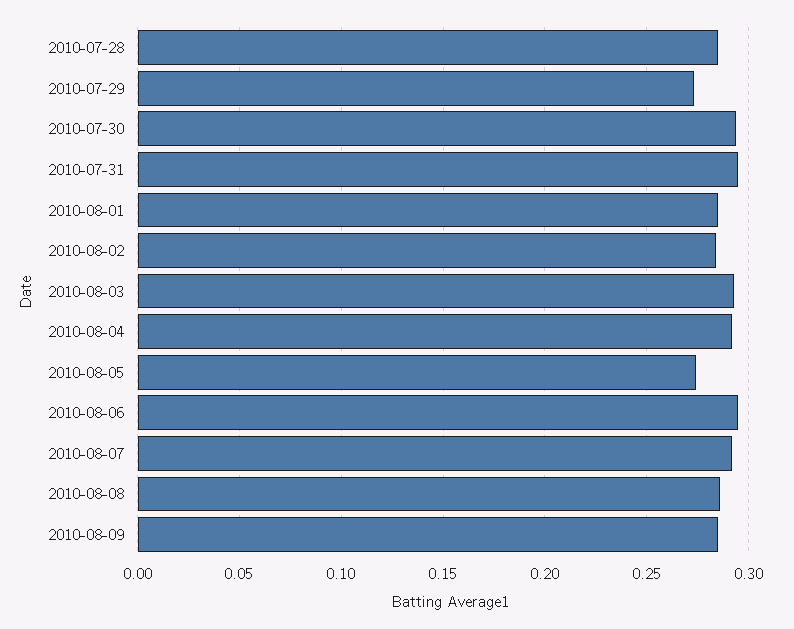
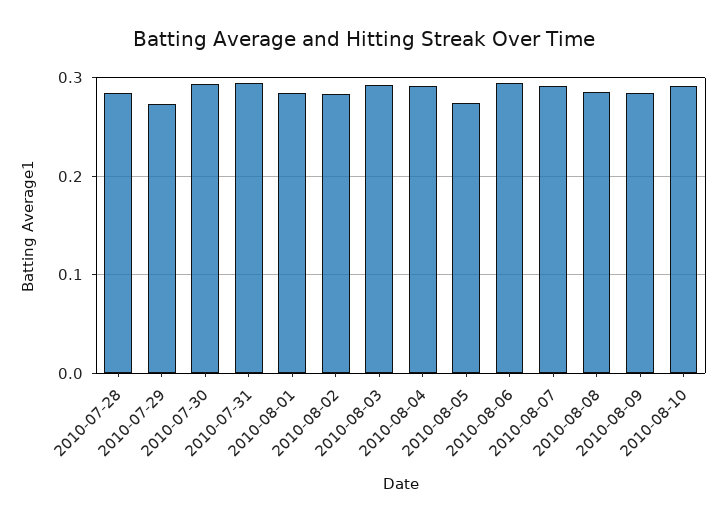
2010-08-10: none -> 0.29

